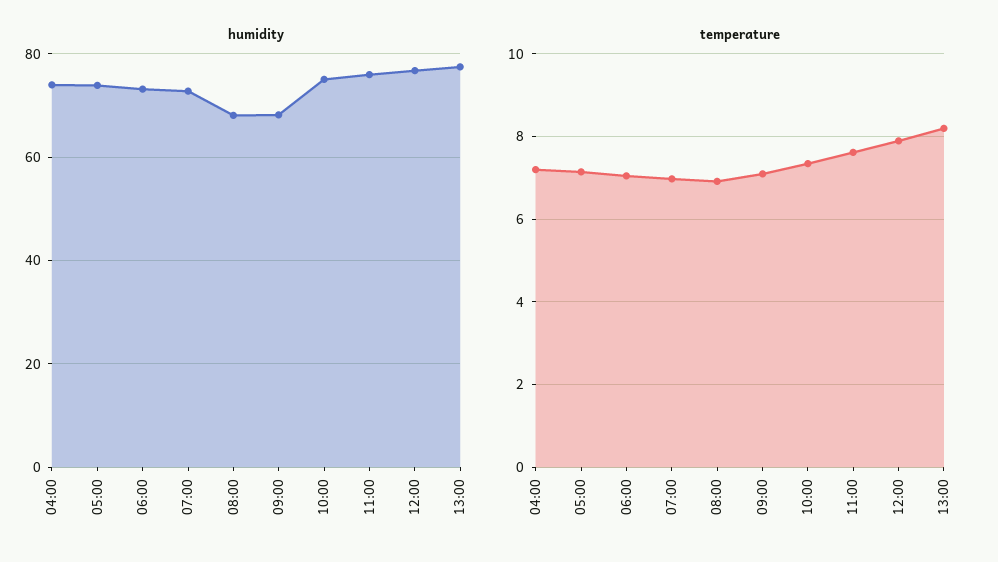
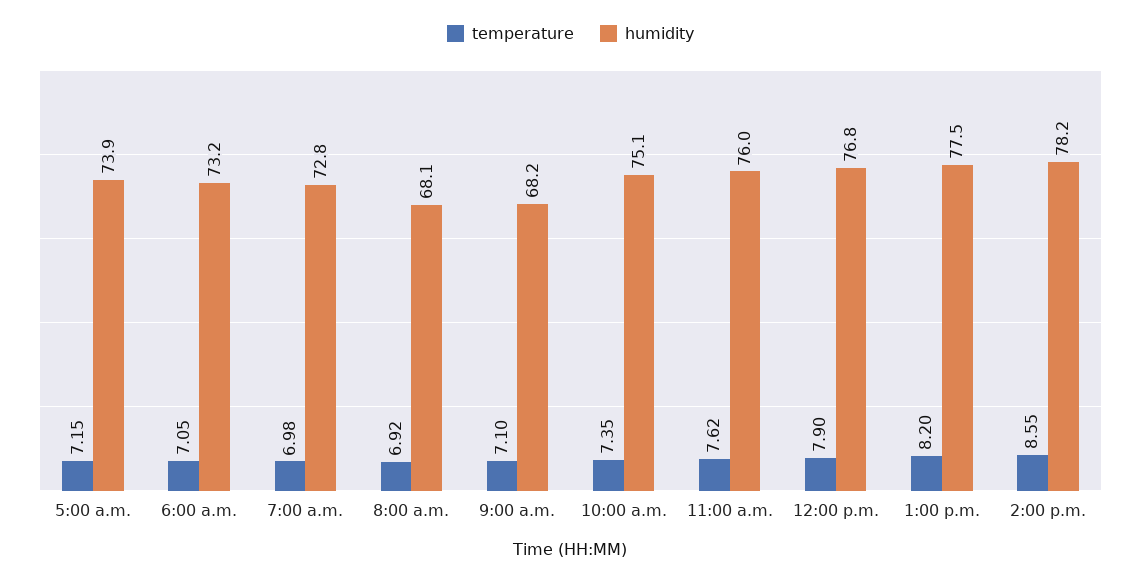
humidity, 04:00: 74 -> none
temperature, 04:00: 7.2 -> none
temperature, 2:00 p.m.: none -> 8.55
humidity, 2:00 p.m.: none -> 78.2

